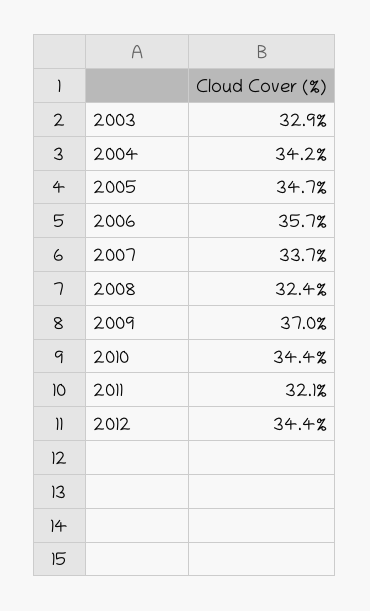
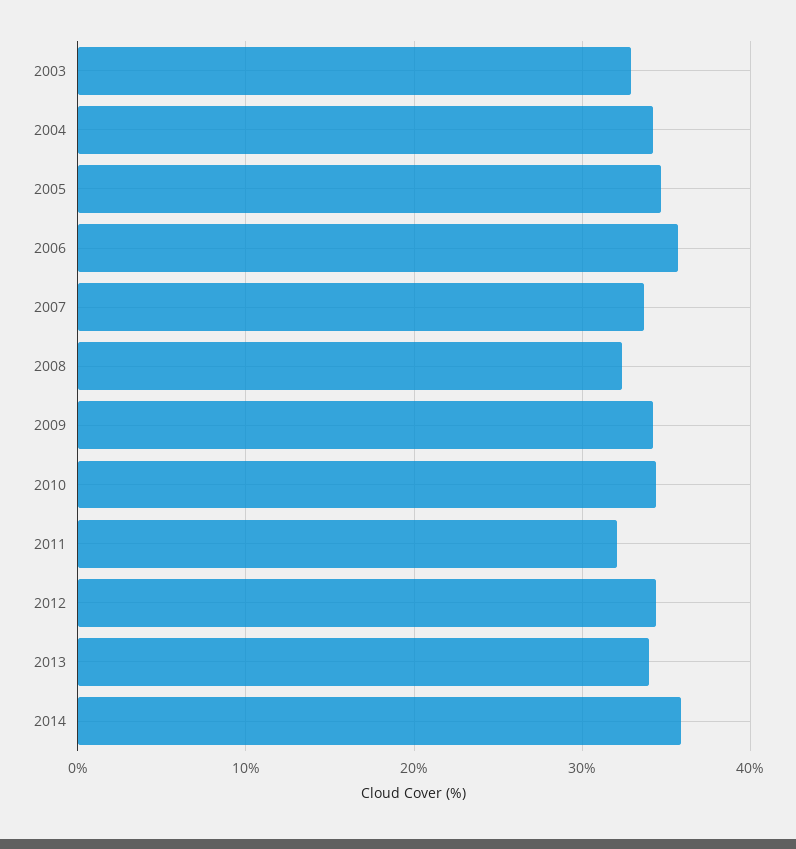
2009: 37 -> 34
2013: none -> 34
2014: none -> 36

